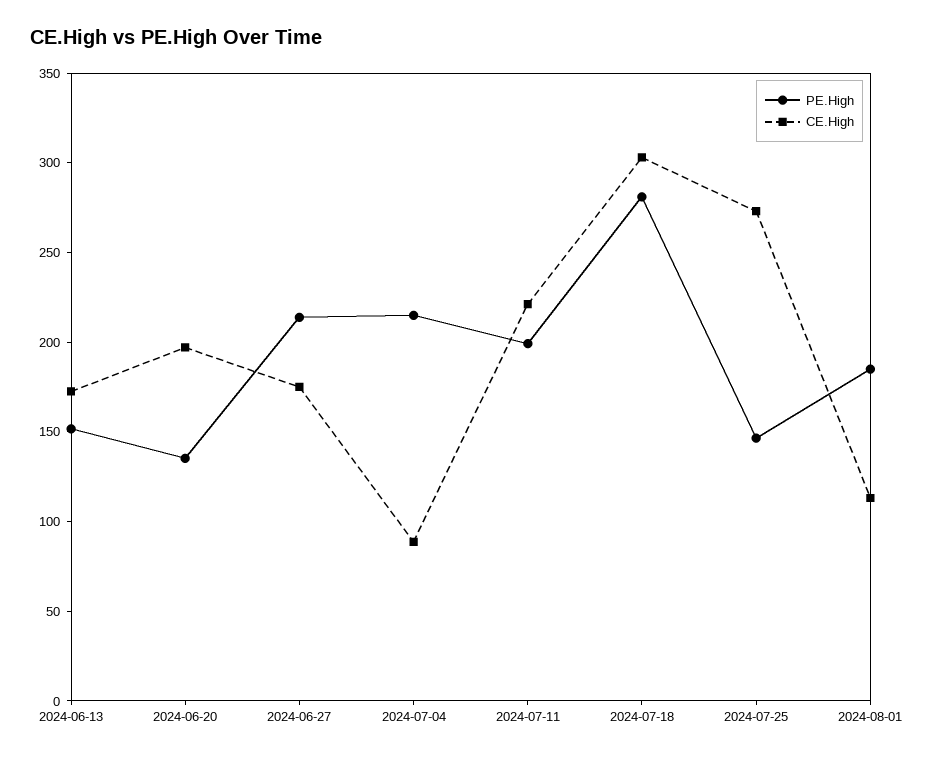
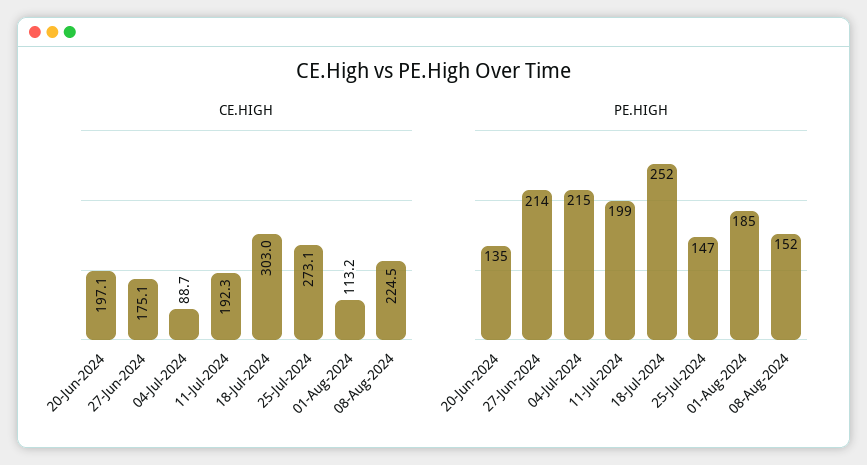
PE.High, 2024-06-13: 150 -> none
CE.High, 2024-06-13: 170 -> none
CE.High, 2024-07-11: 220 -> 192.3
PE.High, 2024-07-18: 280 -> 252
CE.High, 08-Aug-2024: none -> 224.5
PE.High, 08-Aug-2024: none -> 152

